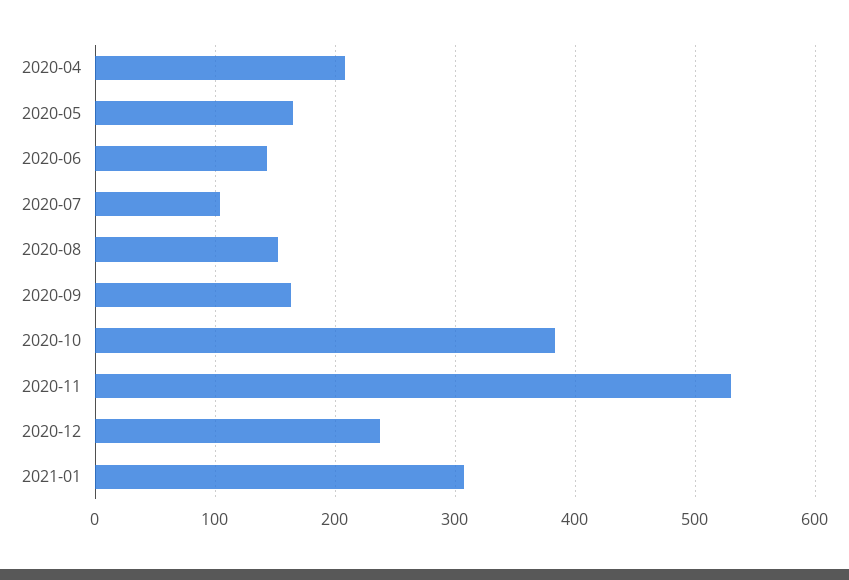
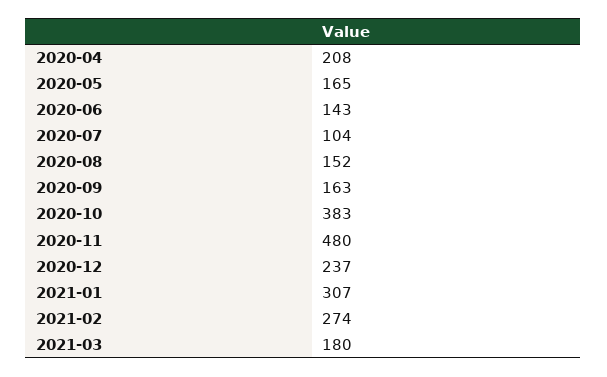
2020-11: 530 -> 480
2021-02: none -> 274
2021-03: none -> 180

